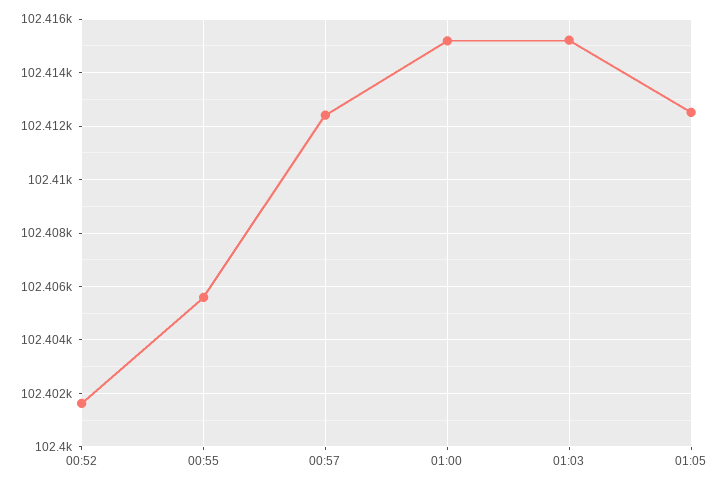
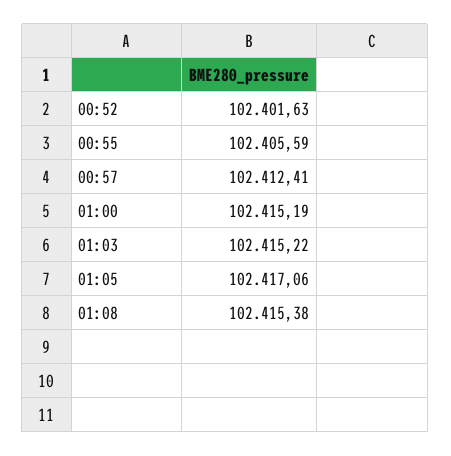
01:05: 102412.5 -> 102417.06
01:08: none -> 102415.38

